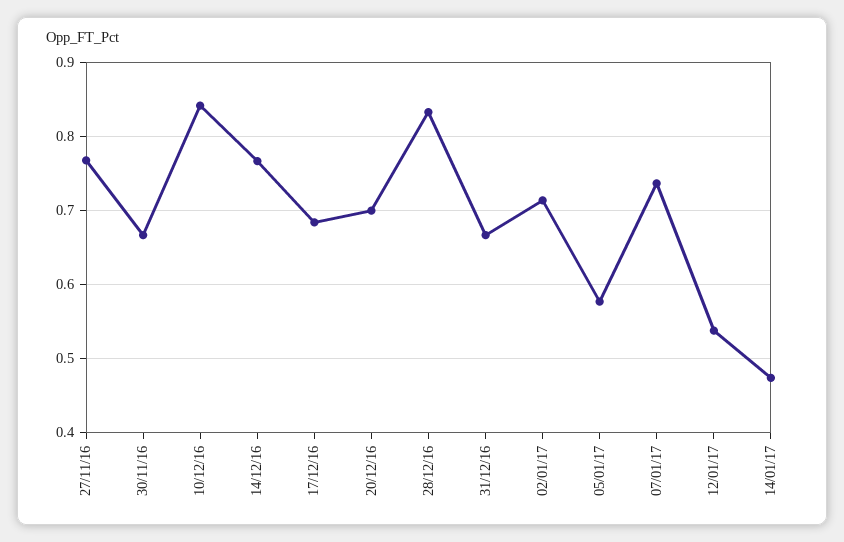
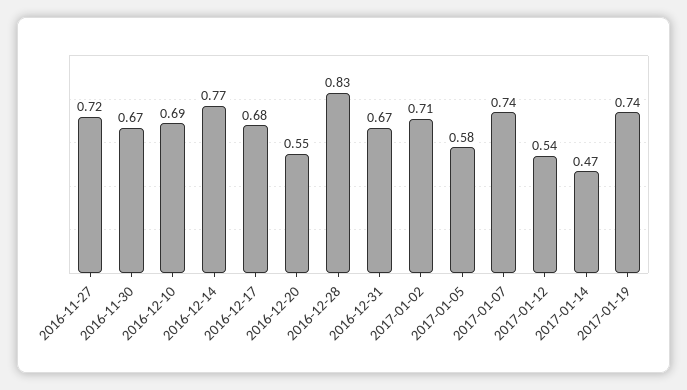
27/11/16: 0.77 -> 0.72
10/12/16: 0.84 -> 0.69
20/12/16: 0.7 -> 0.55
2017-01-19: none -> 0.74

